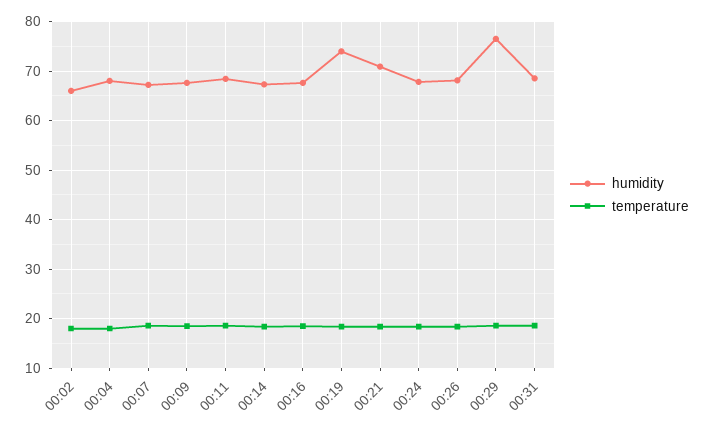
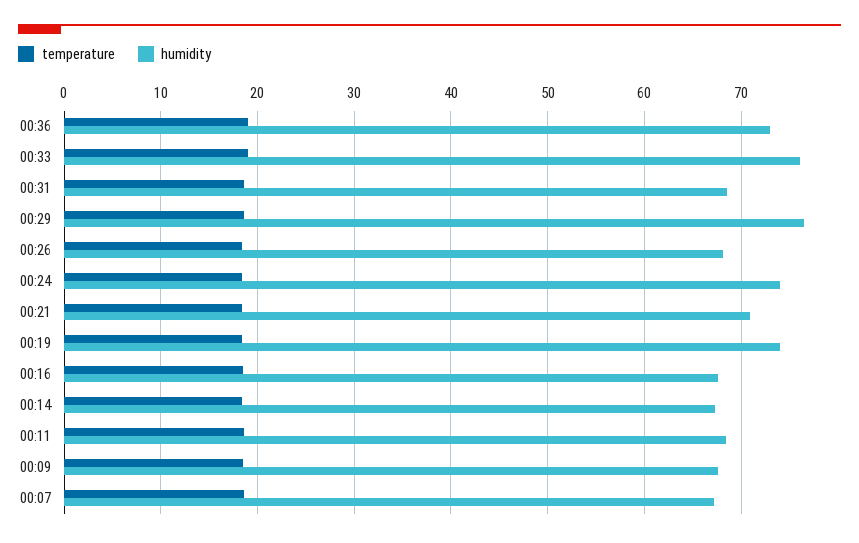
humidity, 00:02: 66 -> none
temperature, 00:02: 18 -> none
humidity, 00:04: 68 -> none
temperature, 00:04: 18 -> none
humidity, 00:24: 68 -> 74
temperature, 00:36: none -> 19
humidity, 00:36: none -> 73
temperature, 00:33: none -> 19
humidity, 00:33: none -> 76

